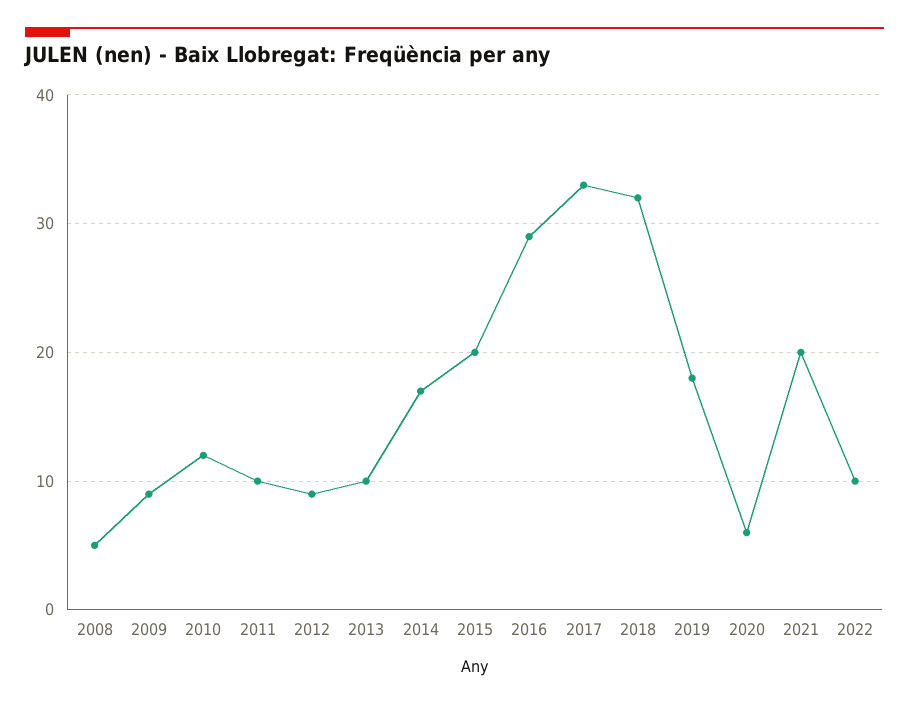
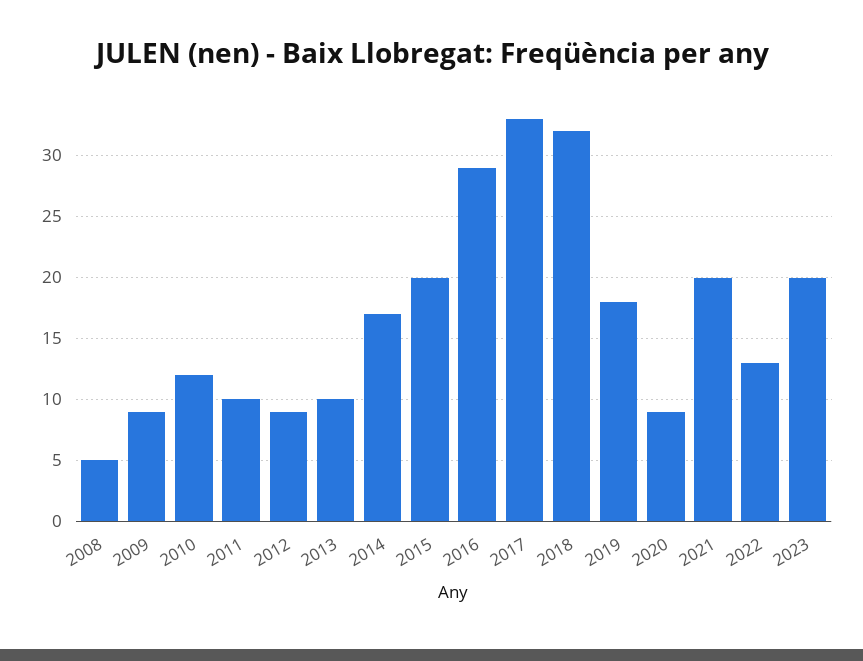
2020: 6 -> 9
2022: 10 -> 13
2023: none -> 20

